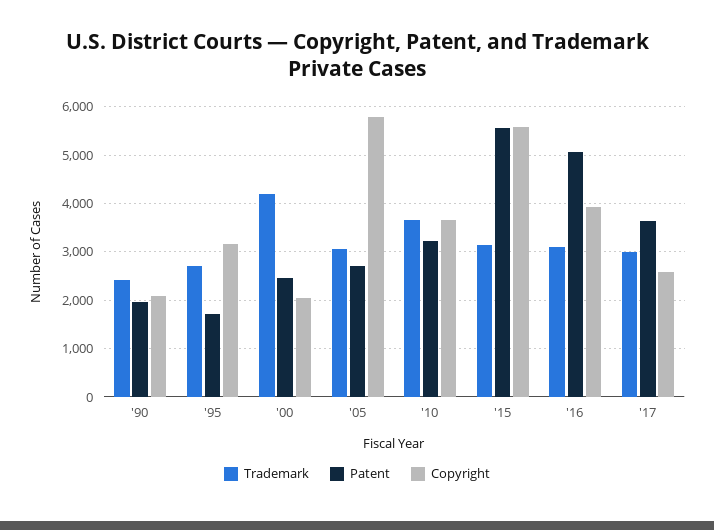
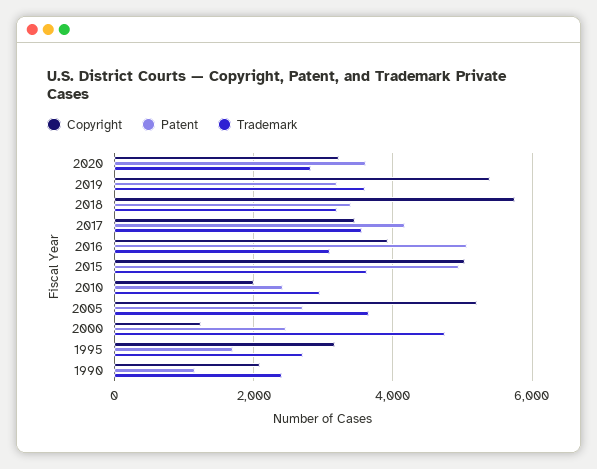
Patent, '90: 2000 -> 1200
Trademark, '00: 4200 -> 4800
Copyright, '00: 2000 -> 1200
Trademark, '05: 3000 -> 3600
Copyright, '05: 5800 -> 5200
Trademark, '10: 3600 -> 3000
Patent, '10: 3200 -> 2400
Copyright, '10: 3600 -> 2000
Trademark, '15: 3200 -> 3600
Patent, '15: 5600 -> 5000
Copyright, '15: 5600 -> 5000
Trademark, '17: 3000 -> 3600
Patent, '17: 3600 -> 4200
Copyright, '17: 2600 -> 3400
Copyright, 2020: none -> 3200
Patent, 2020: none -> 3600
Trademark, 2020: none -> 2800
Copyright, 2019: none -> 5400
Patent, 2019: none -> 3200
Trademark, 2019: none -> 3600
Copyright, 2018: none -> 5800
Patent, 2018: none -> 3400
Trademark, 2018: none -> 3200

